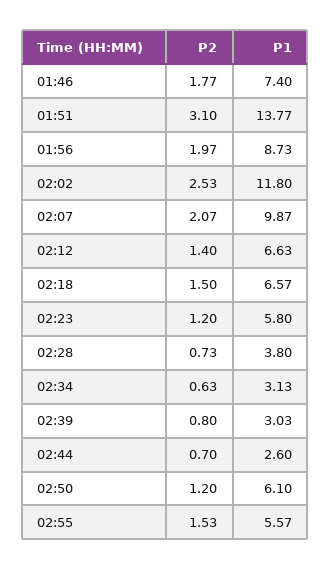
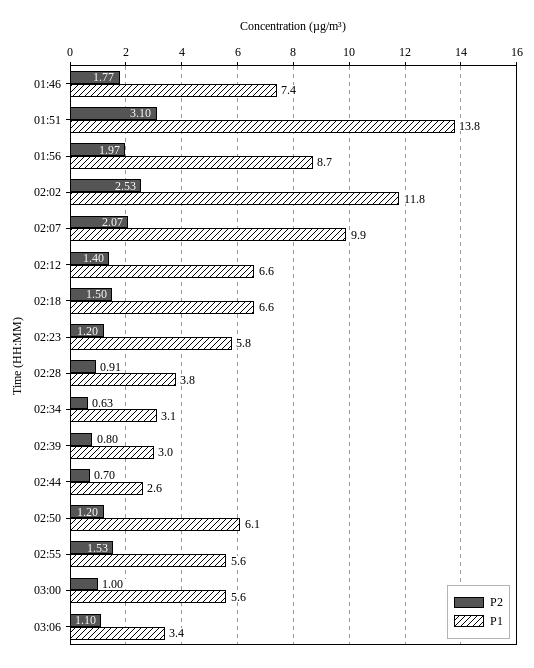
P2, 02:28: 0.73 -> 0.91
P2, 03:00: none -> 1
P1, 03:00: none -> 5.6
P2, 03:06: none -> 1.1
P1, 03:06: none -> 3.4

